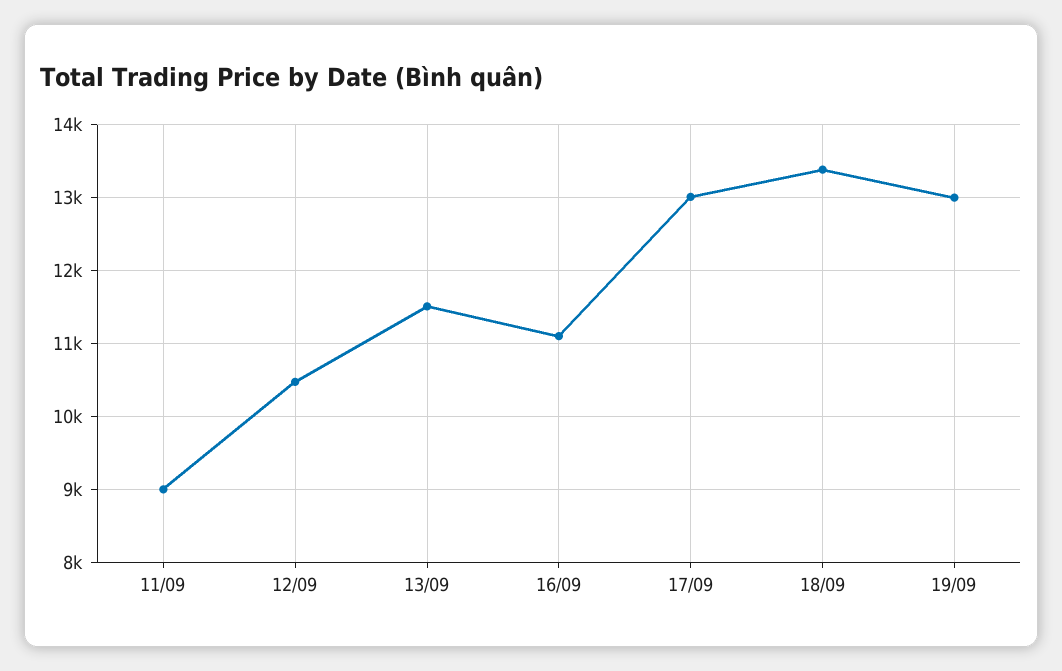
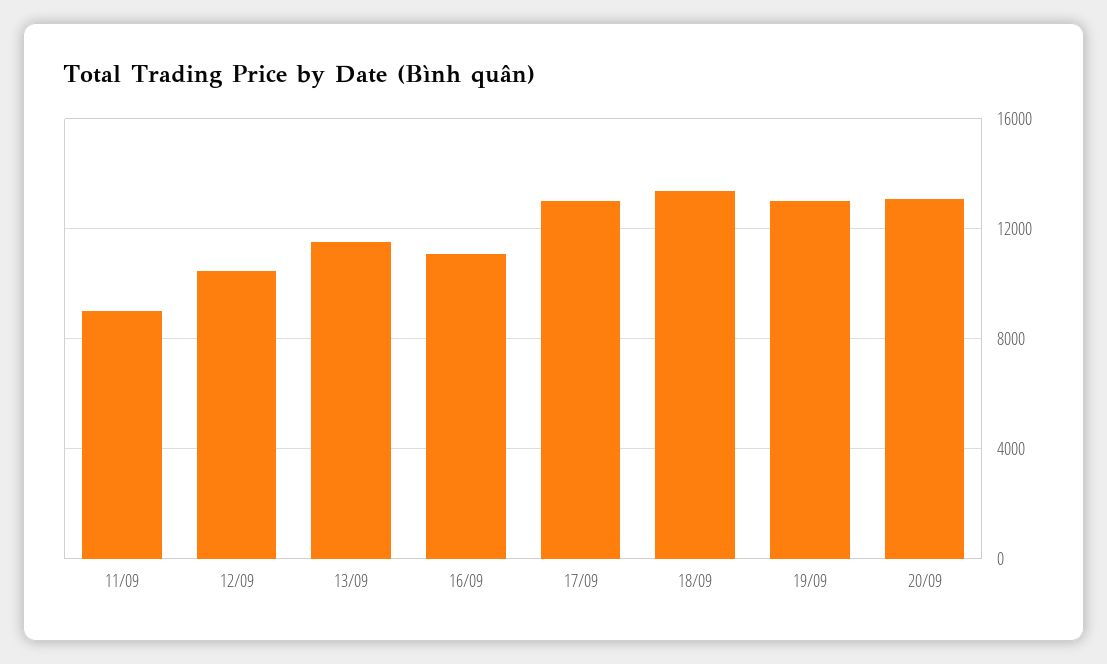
20/09: none -> 13000

